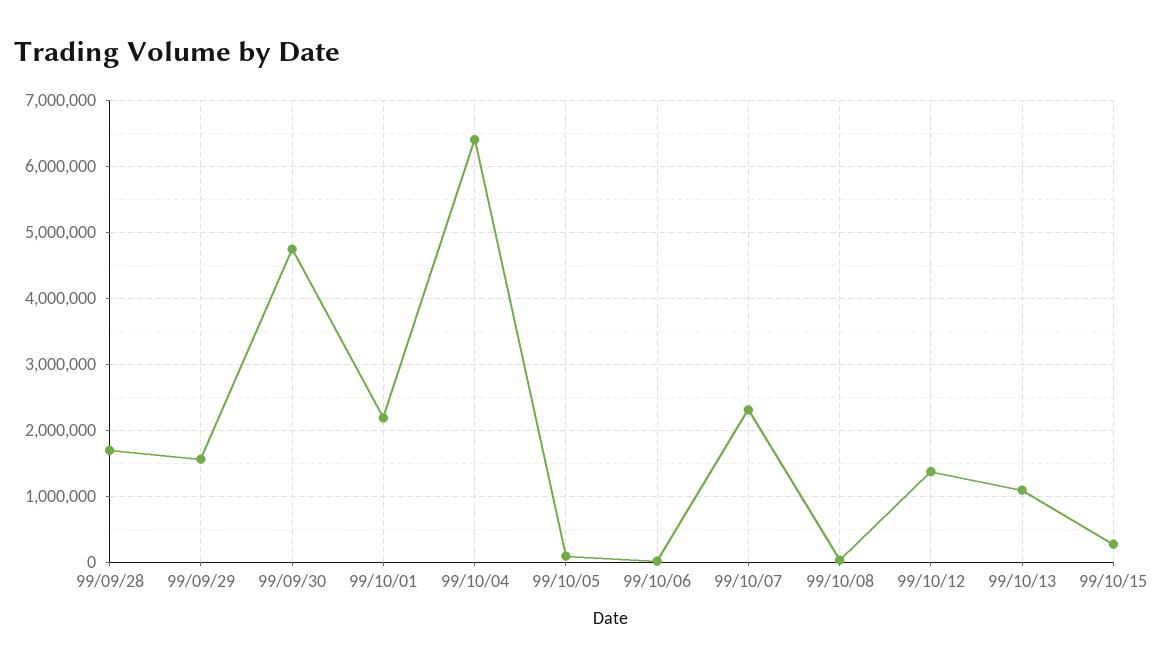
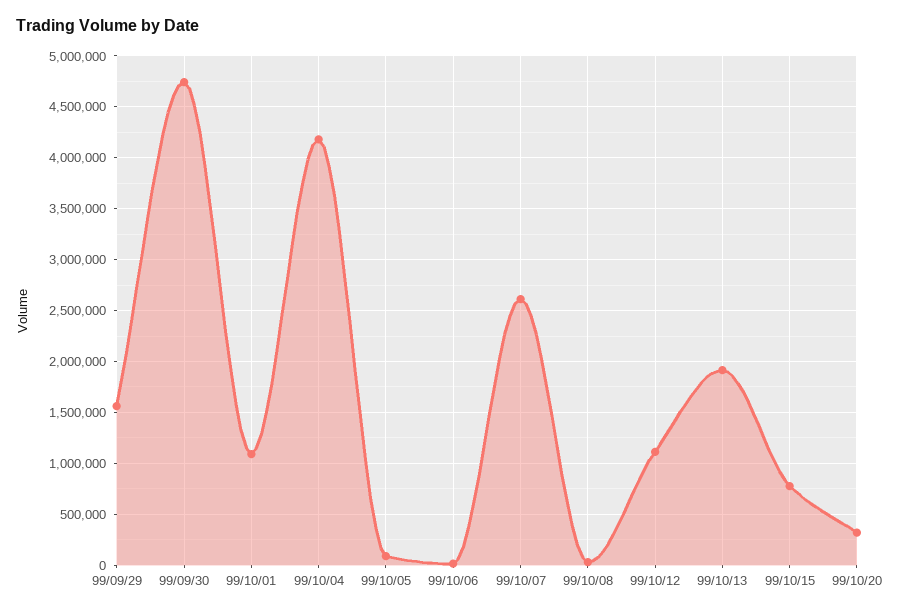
99/09/28: 1700000 -> none
99/10/01: 2200000 -> 1100000
99/10/04: 6400000 -> 4200000
99/10/07: 2300000 -> 2600000
99/10/12: 1400000 -> 1100000
99/10/13: 1100000 -> 1900000
99/10/15: 300000 -> 800000
99/10/20: none -> 300000

